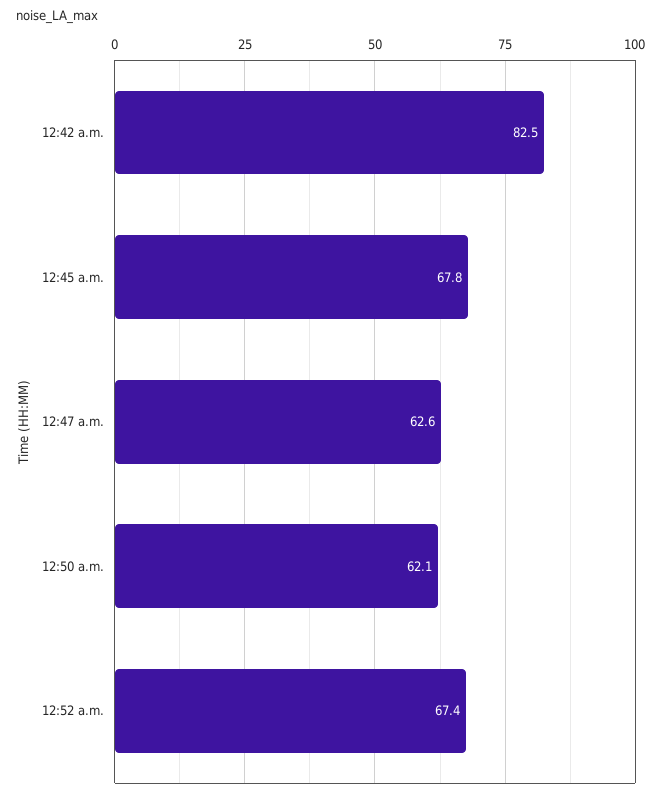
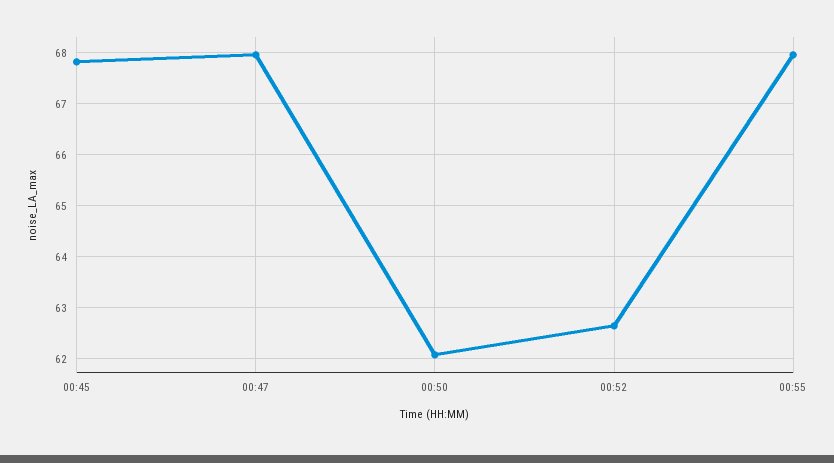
12:42 a.m.: 82.5 -> none
12:47 a.m.: 62.6 -> 68
12:52 a.m.: 67.4 -> 62.6
00:55: none -> 68

